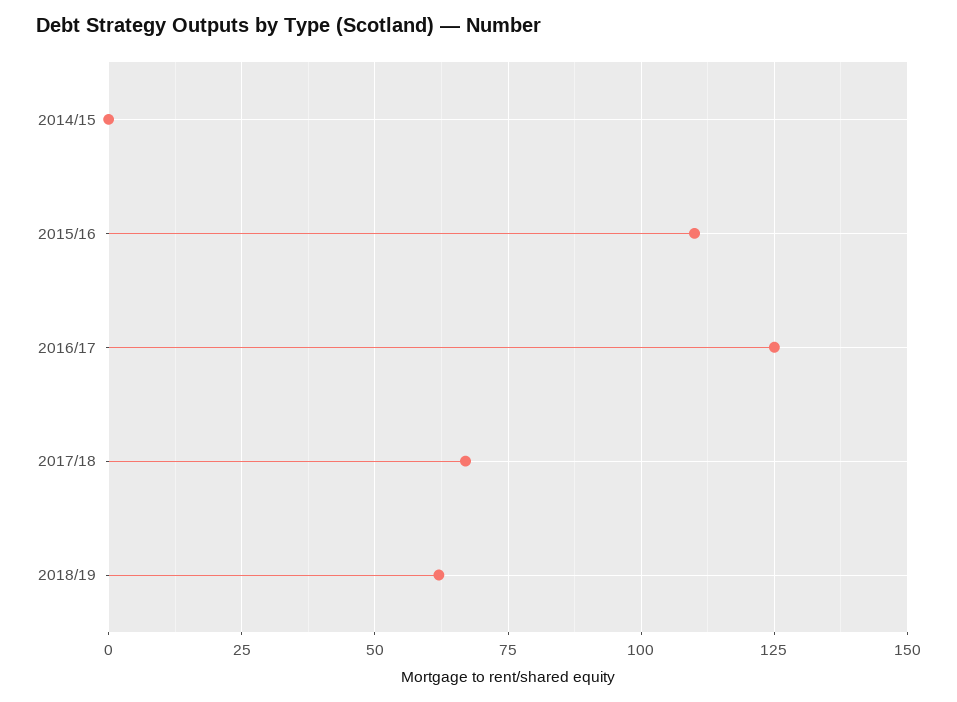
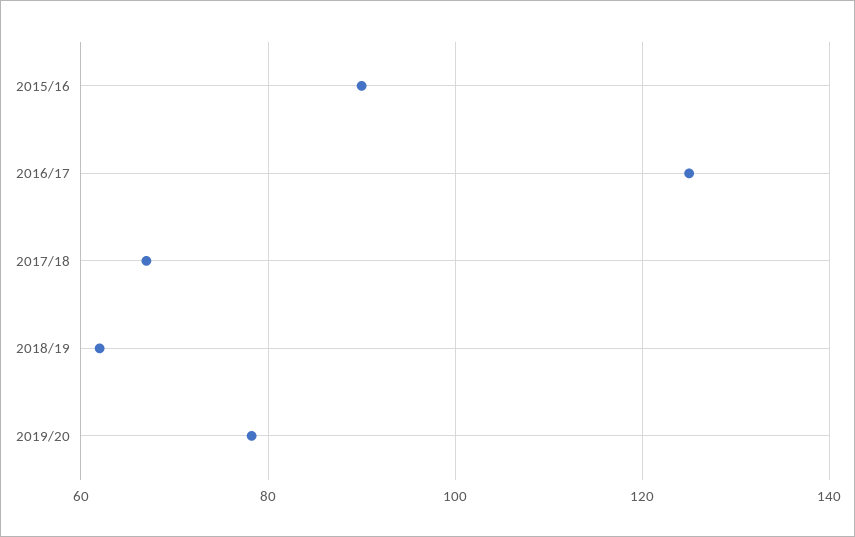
2014/15: 0 -> none
2015/16: 110 -> 90
2019/20: none -> 78

